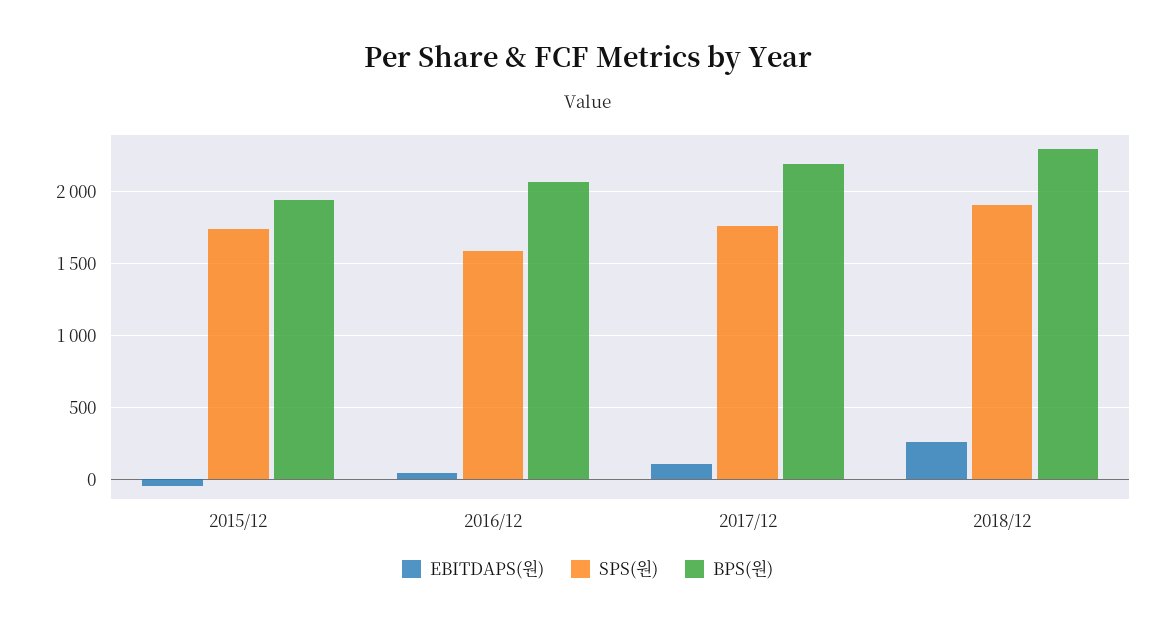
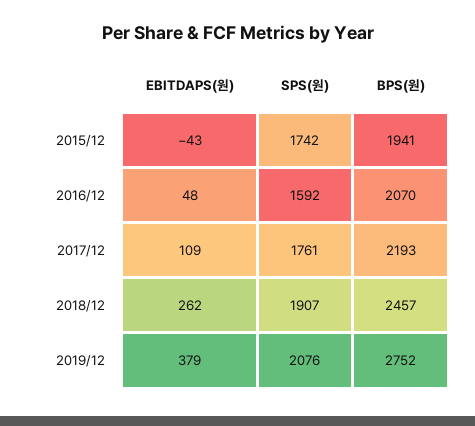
BPS(원), 2018/12: 2300 -> 2457
EBITDAPS(원), 2019/12: none -> 379
SPS(원), 2019/12: none -> 2076
BPS(원), 2019/12: none -> 2752

